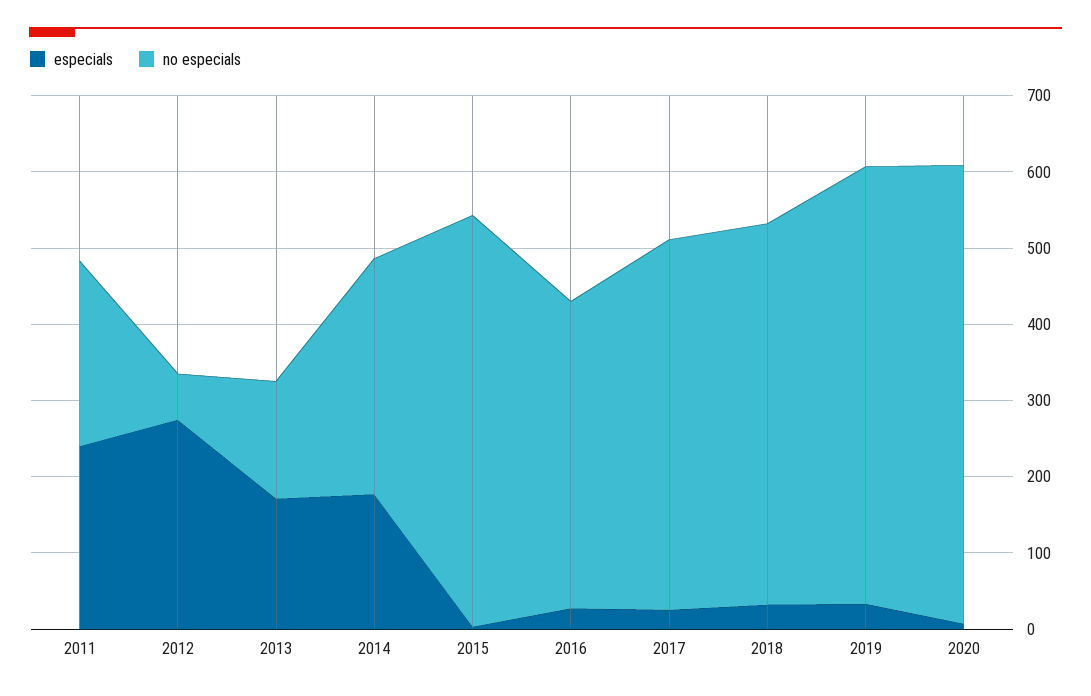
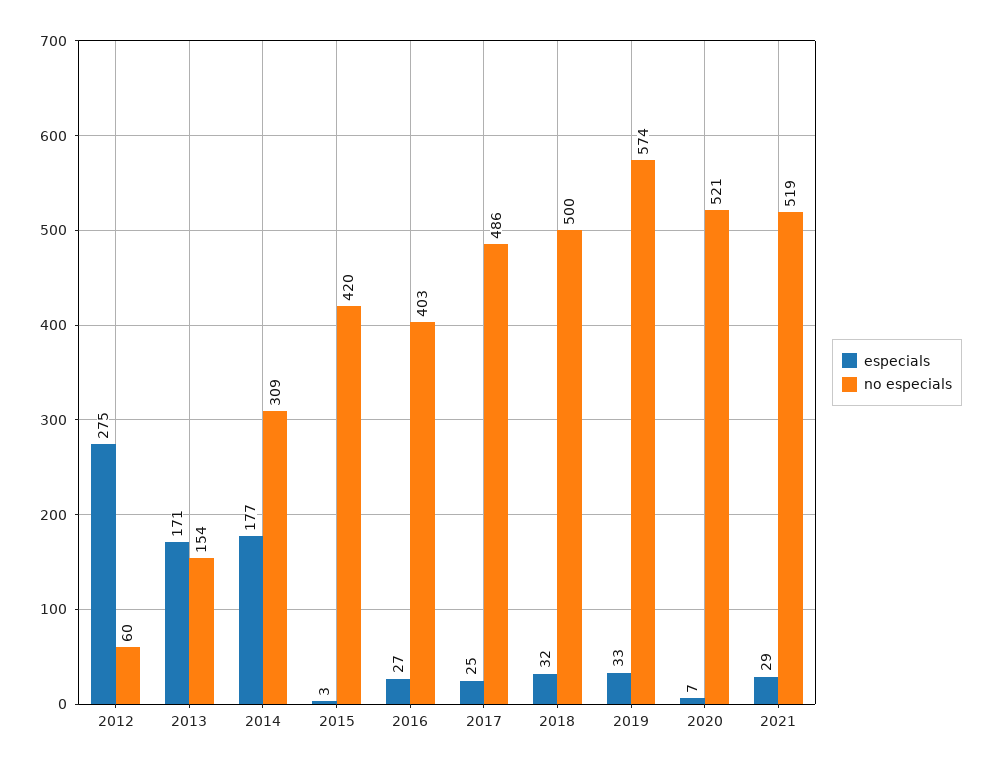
especials, 2011: 240 -> none
no especials, 2011: 240 -> none
no especials, 2015: 540 -> 420
no especials, 2020: 600 -> 521
especials, 2021: none -> 29
no especials, 2021: none -> 519

